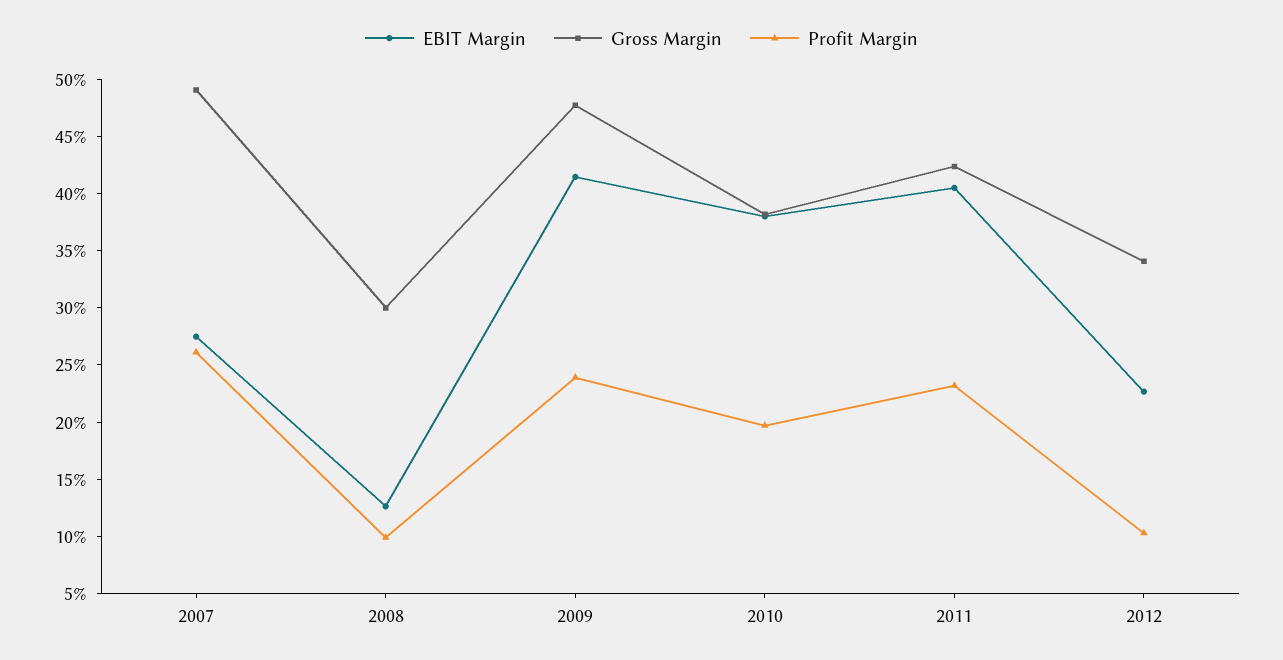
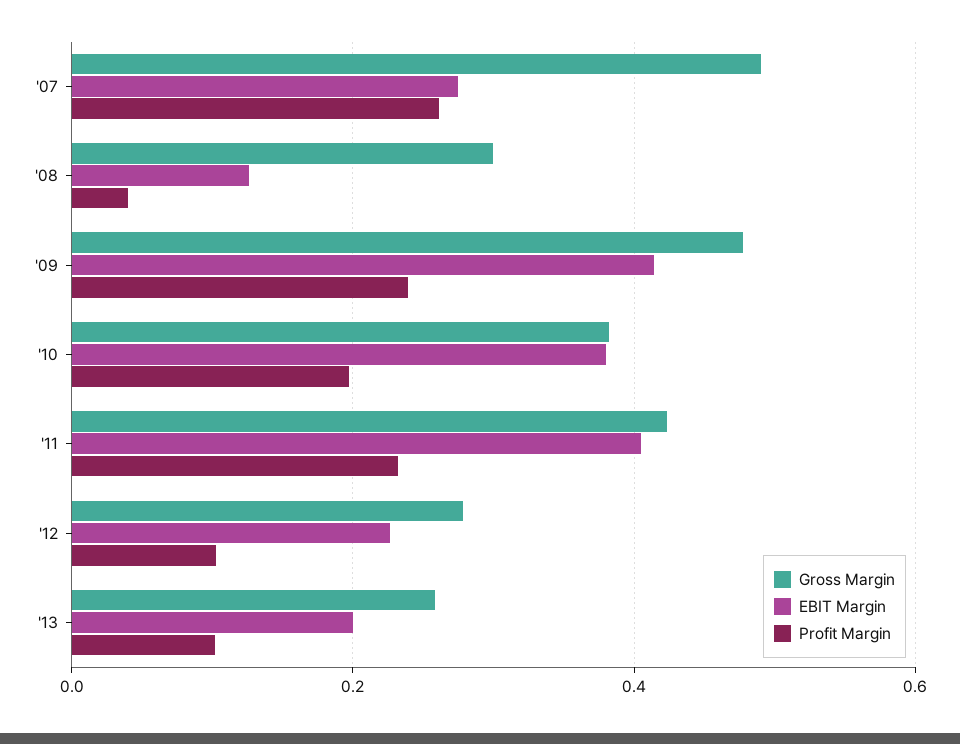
Profit Margin, 2008: 0.1 -> 0.04
Gross Margin, 2012: 0.34 -> 0.28
Gross Margin, '13: none -> 0.26
EBIT Margin, '13: none -> 0.2
Profit Margin, '13: none -> 0.1

